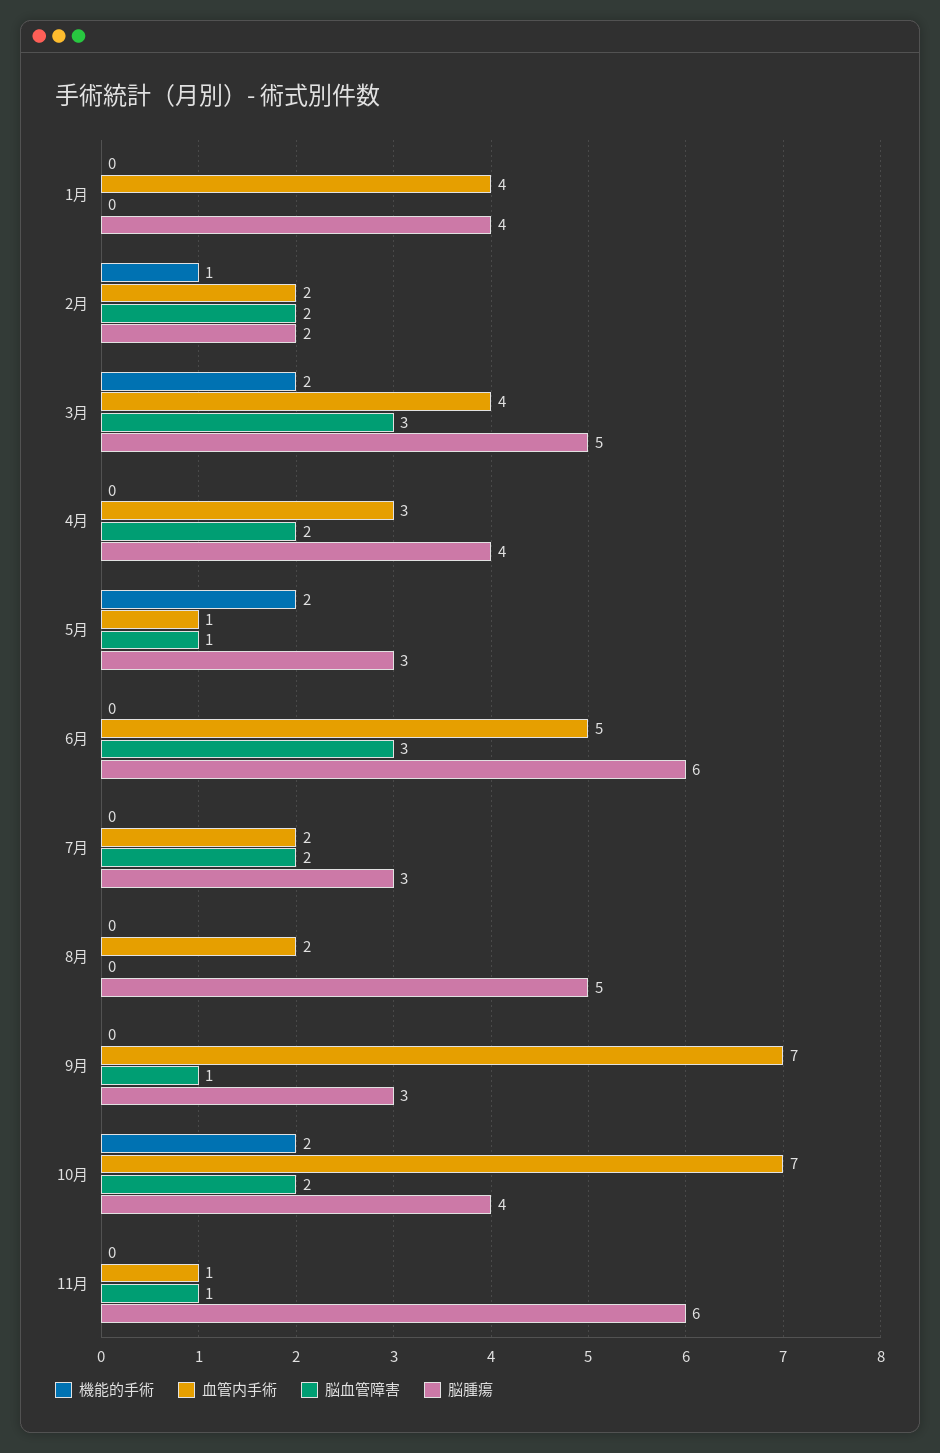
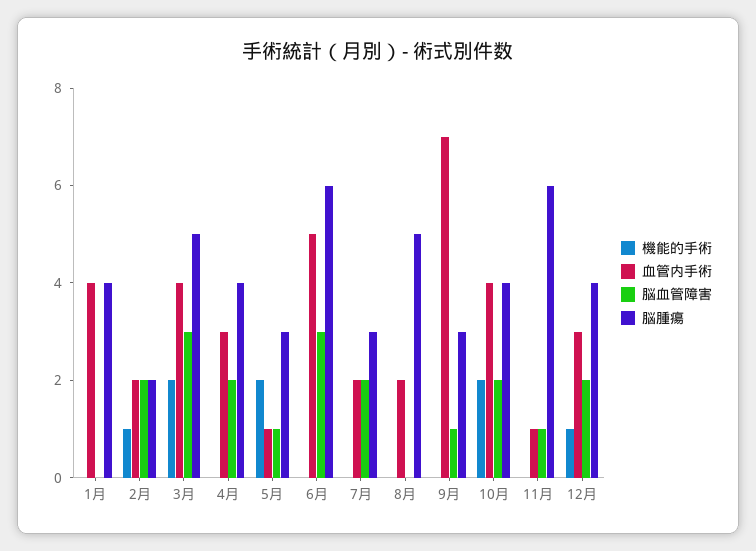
血管内手術, 10月: 7 -> 4
機能的手術, 12月: none -> 1
血管内手術, 12月: none -> 3
脳血管障害, 12月: none -> 2
脳腫瘍, 12月: none -> 4

